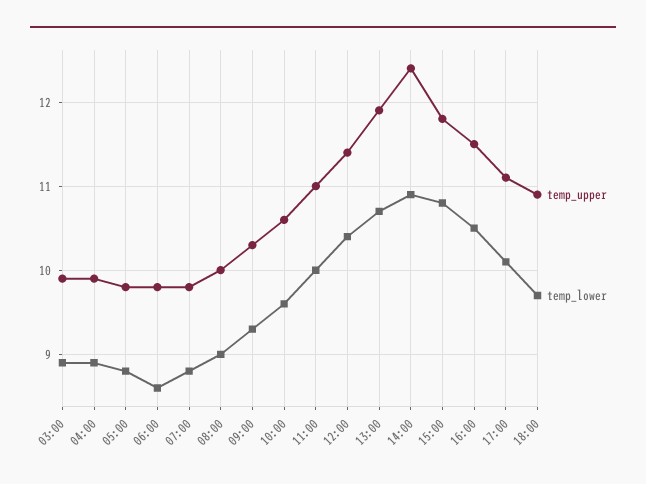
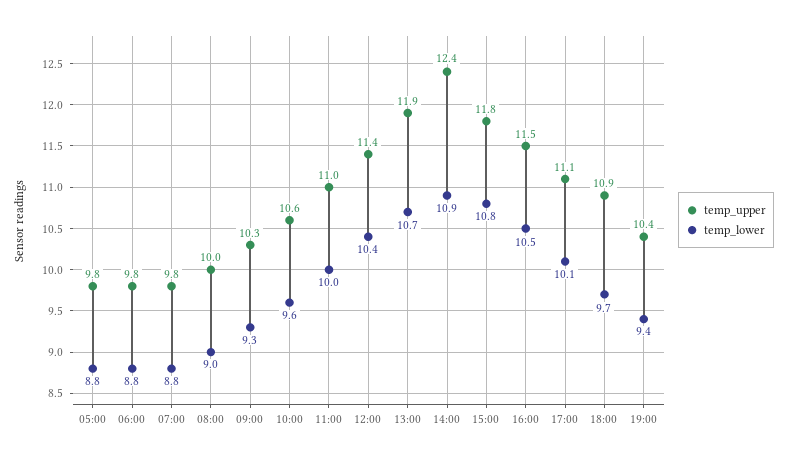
temp_upper, 03:00: 9.9 -> none
temp_lower, 03:00: 8.9 -> none
temp_upper, 04:00: 9.9 -> none
temp_lower, 04:00: 8.9 -> none
temp_lower, 06:00: 8.6 -> 8.8
temp_upper, 19:00: none -> 10.4
temp_lower, 19:00: none -> 9.4

